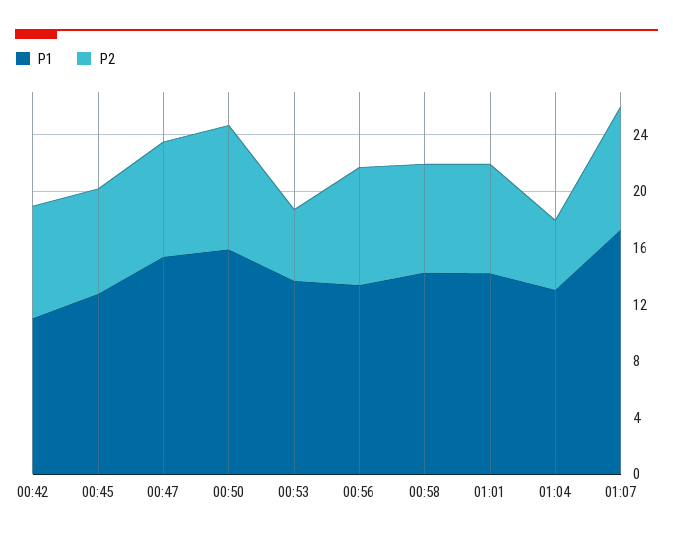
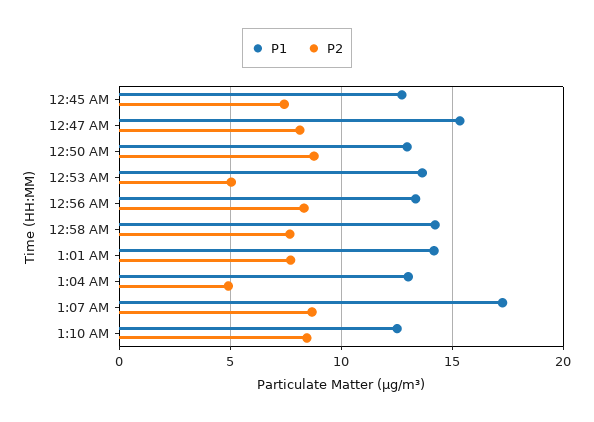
P1, 00:42: 11 -> none
P2, 00:42: 8 -> none
P1, 00:50: 16 -> 13
P1, 1:10 AM: none -> 12.5
P2, 1:10 AM: none -> 8.5

